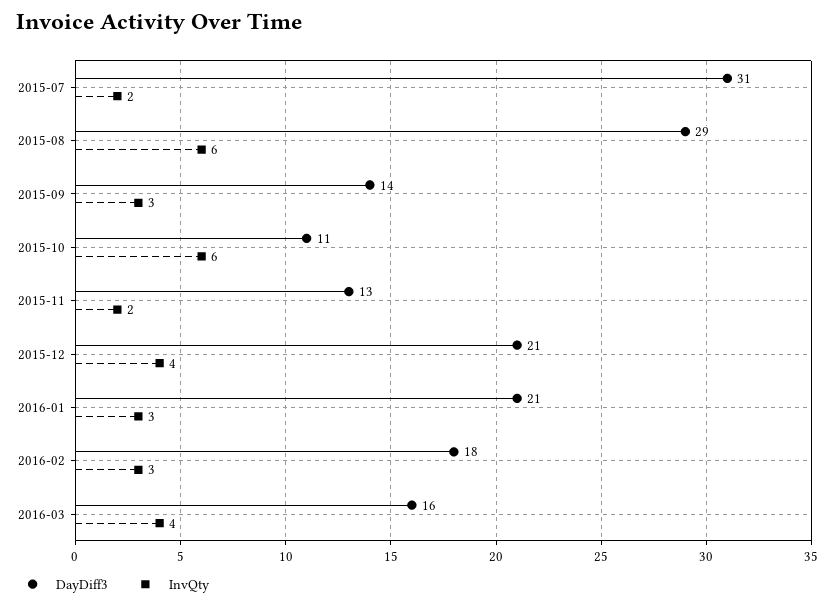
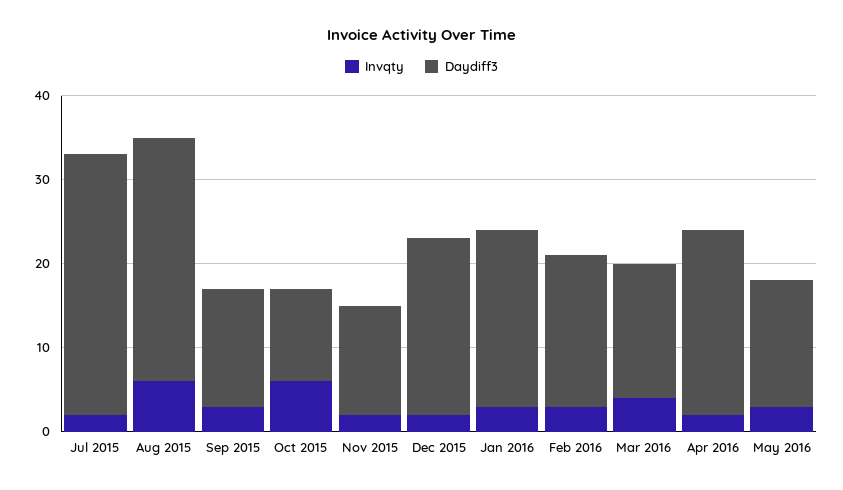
InvQty, 2015-12: 4 -> 2
InvQty, Apr 2016: none -> 2
DayDiff3, Apr 2016: none -> 22
InvQty, May 2016: none -> 3
DayDiff3, May 2016: none -> 15

